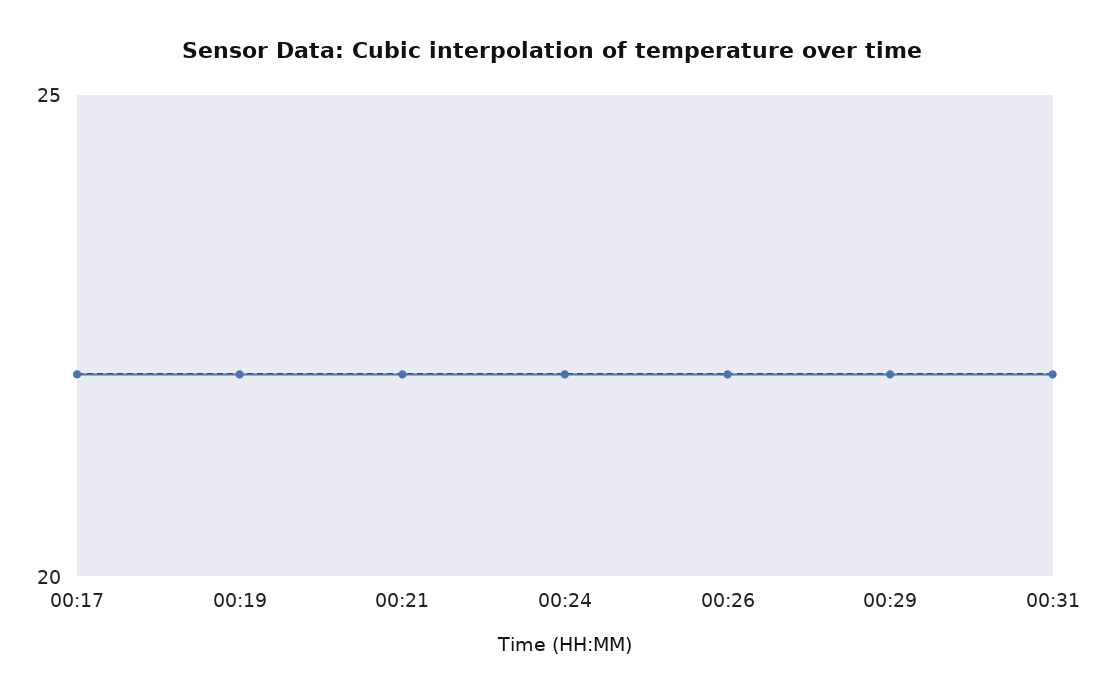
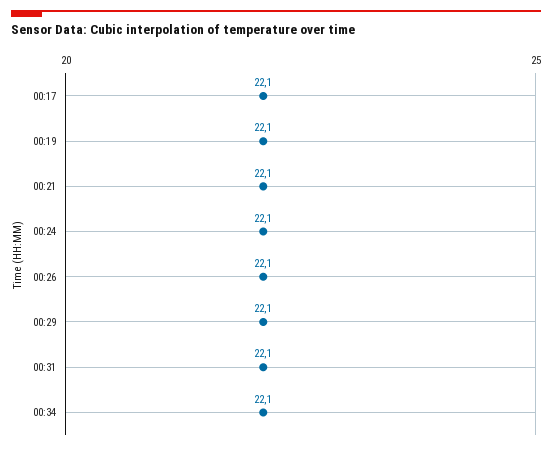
00:34: none -> 22.1

